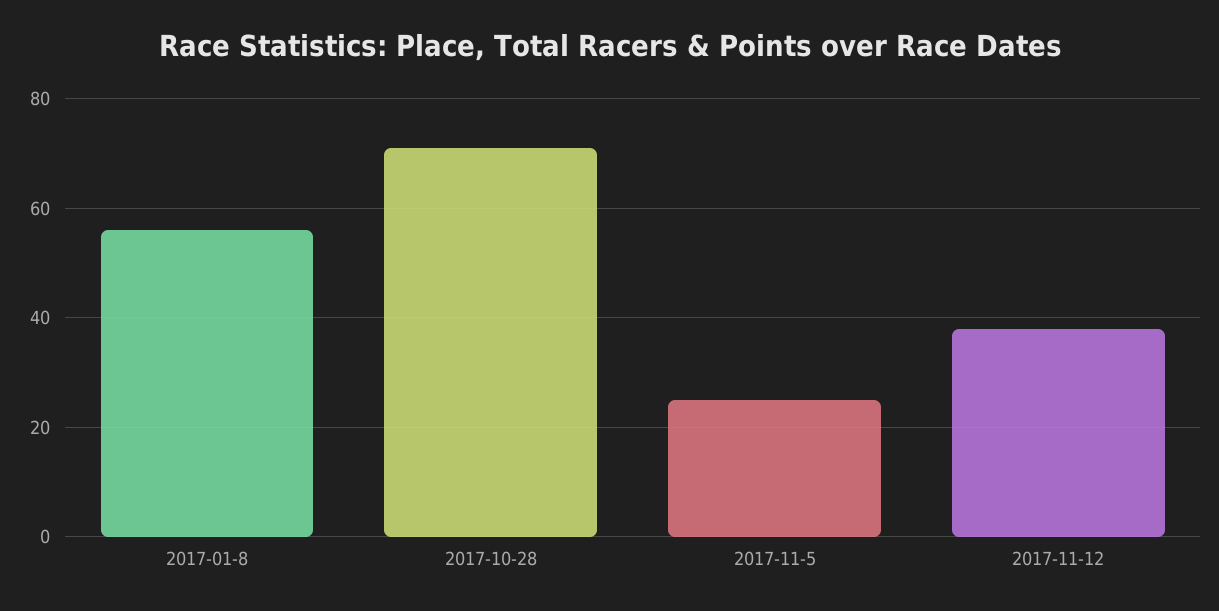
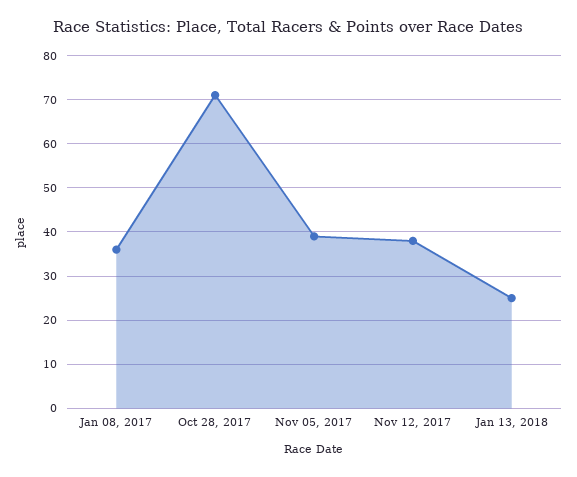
2017-01-8: 55 -> 35
2017-11-5: 25 -> 40
Jan 13, 2018: none -> 25

